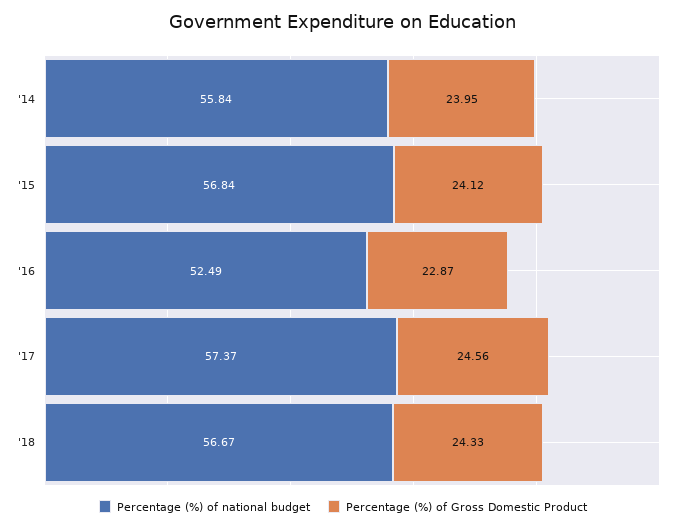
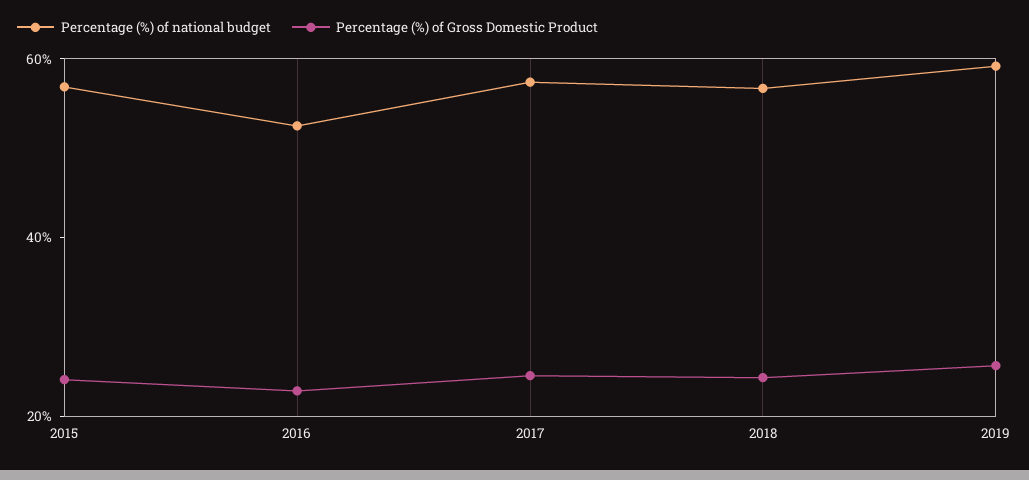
Percentage (%) of national budget, '14: 55.84 -> none
Percentage (%) of Gross Domestic Product, '14: 23.95 -> none
Percentage (%) of national budget, 2019: none -> 60
Percentage (%) of Gross Domestic Product, 2019: none -> 25

